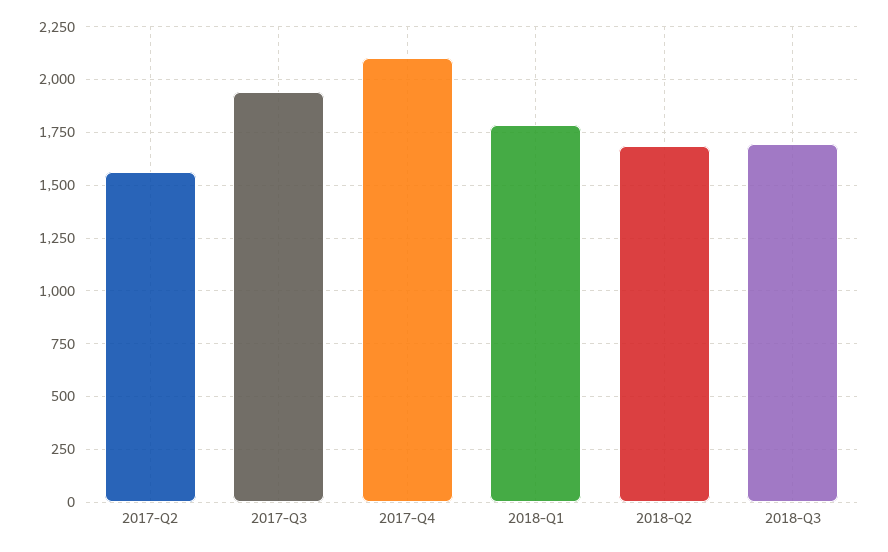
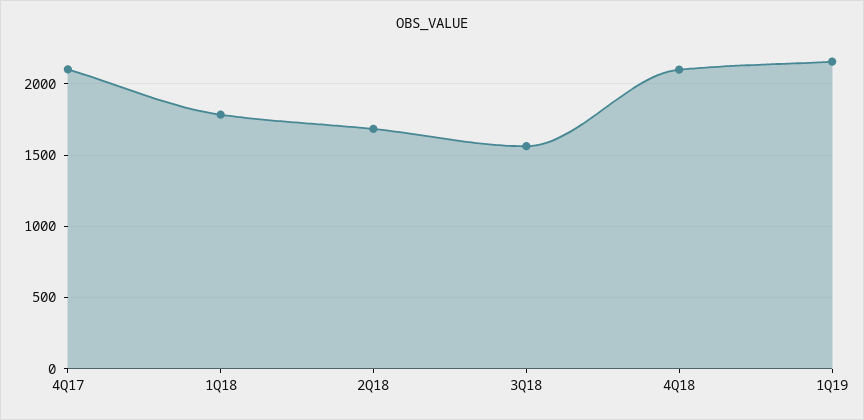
2017-Q2: 1550 -> none
2017-Q3: 1950 -> none
2018-Q3: 1700 -> 1550
4Q18: none -> 2100
1Q19: none -> 2150

